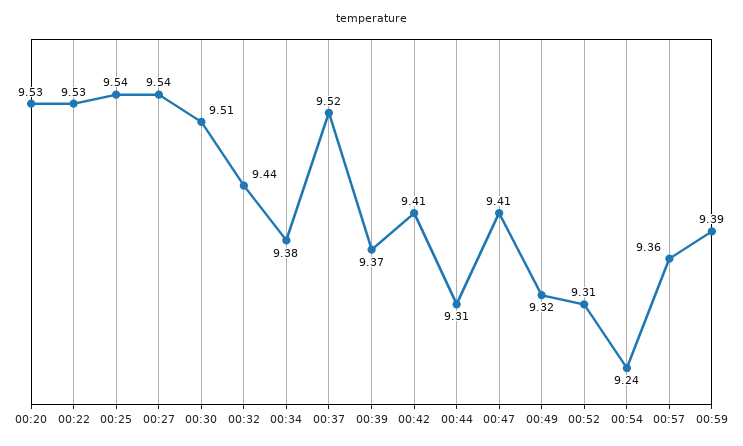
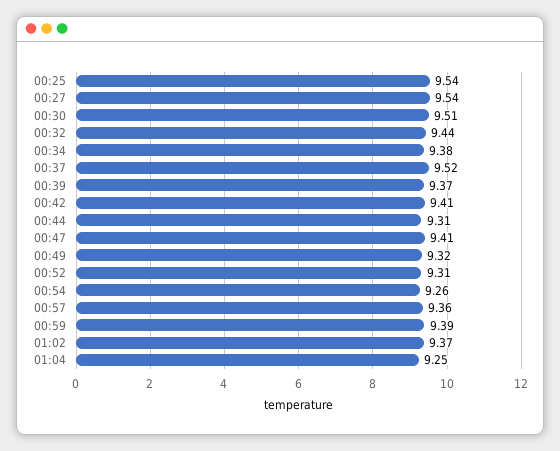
00:20: 9.53 -> none
00:22: 9.53 -> none
00:54: 9.24 -> 9.26
01:02: none -> 9.37
01:04: none -> 9.25

